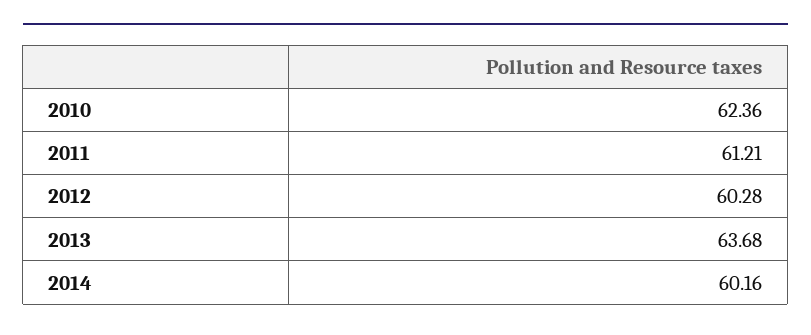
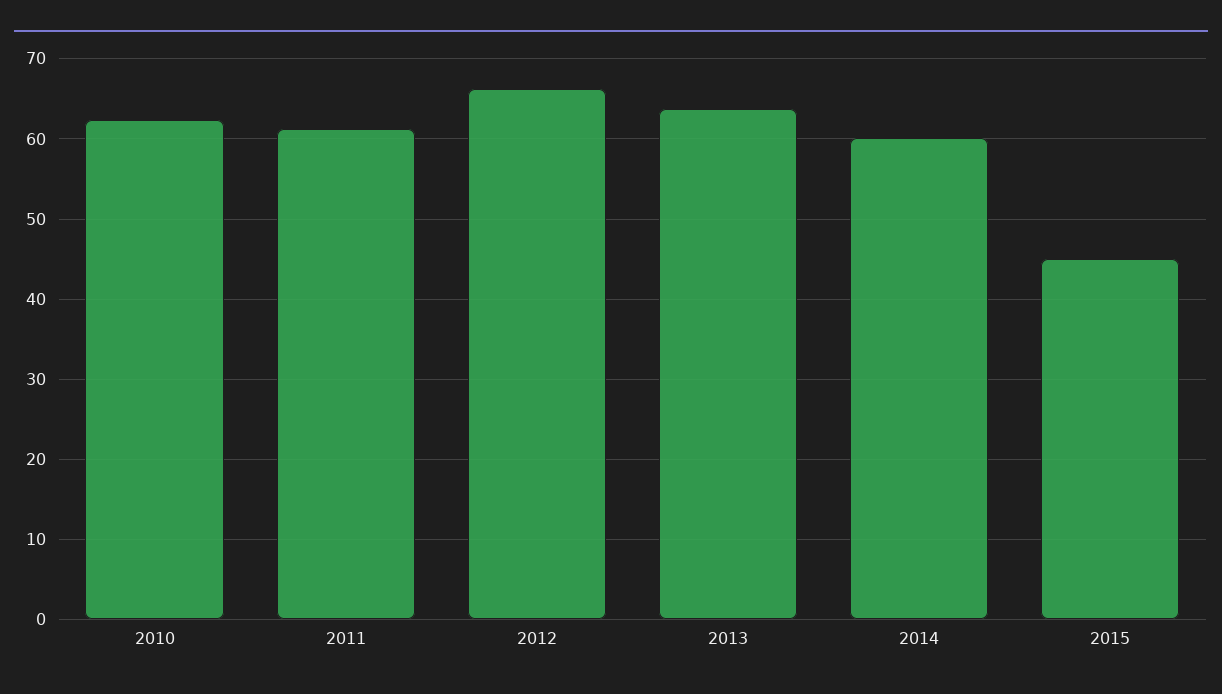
2012: 60.28 -> 66
2015: none -> 45

